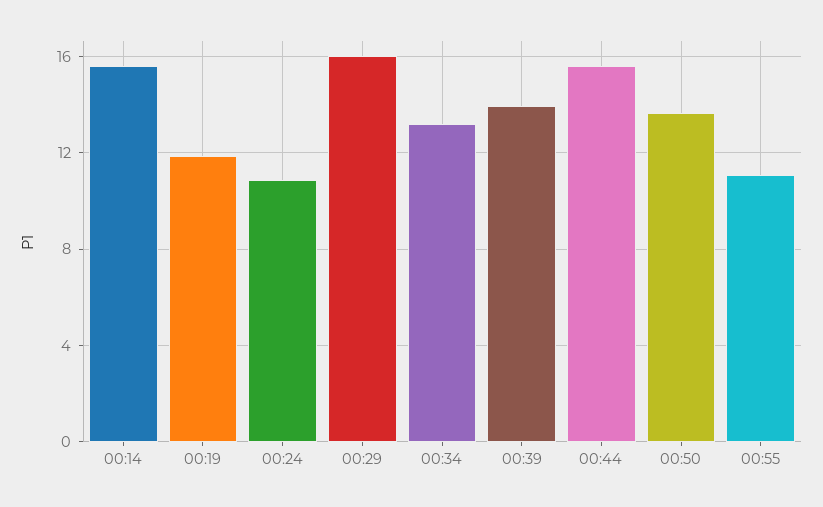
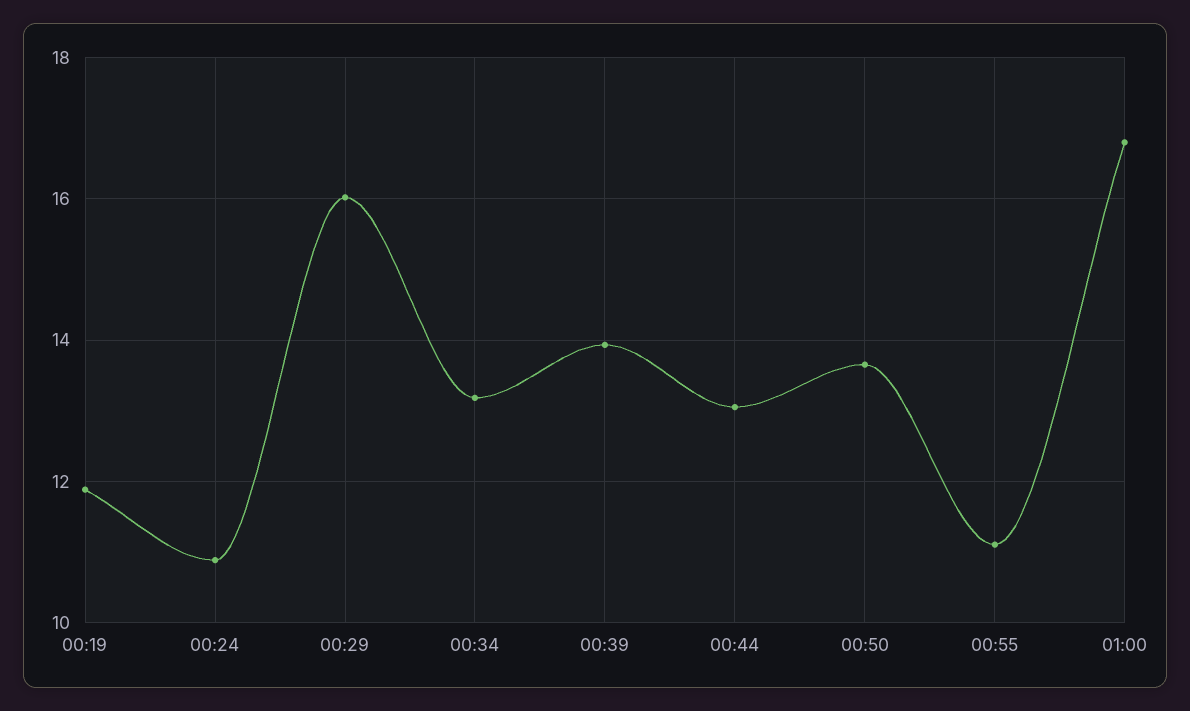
00:14: 15.5 -> none
00:44: 15.5 -> 13
01:00: none -> 16.8

